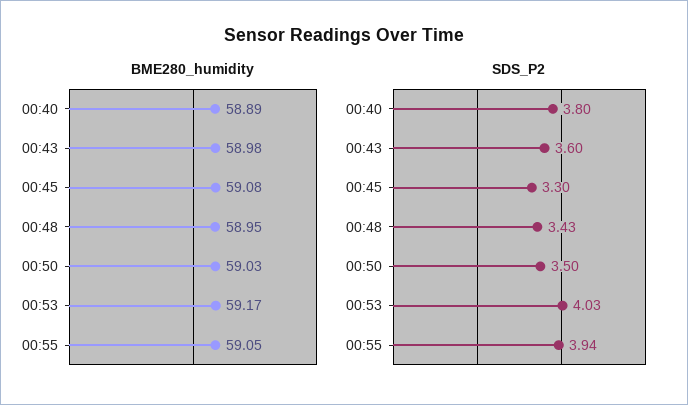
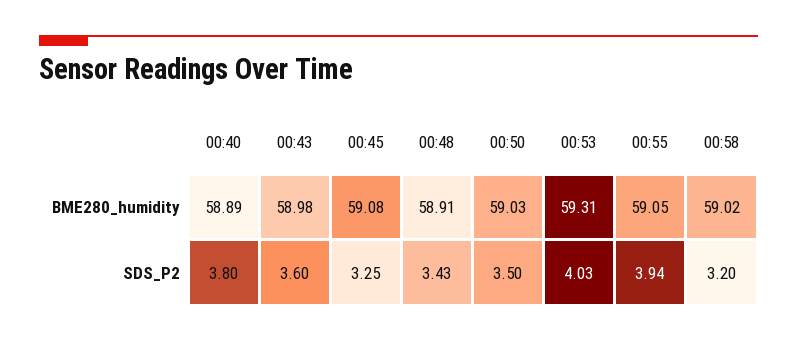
BME280_humidity, 00:48: 58.95 -> 58.91
BME280_humidity, 00:53: 59.17 -> 59.31
SDS_P2, 00:45: 3.3 -> 3.25
BME280_humidity, 00:58: none -> 59.02
SDS_P2, 00:58: none -> 3.2

